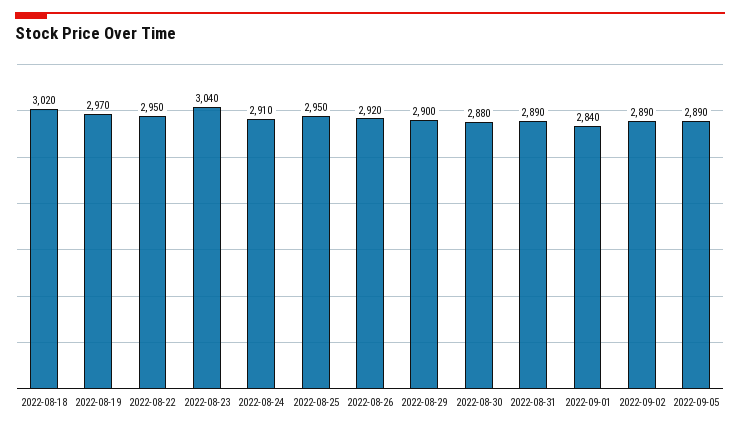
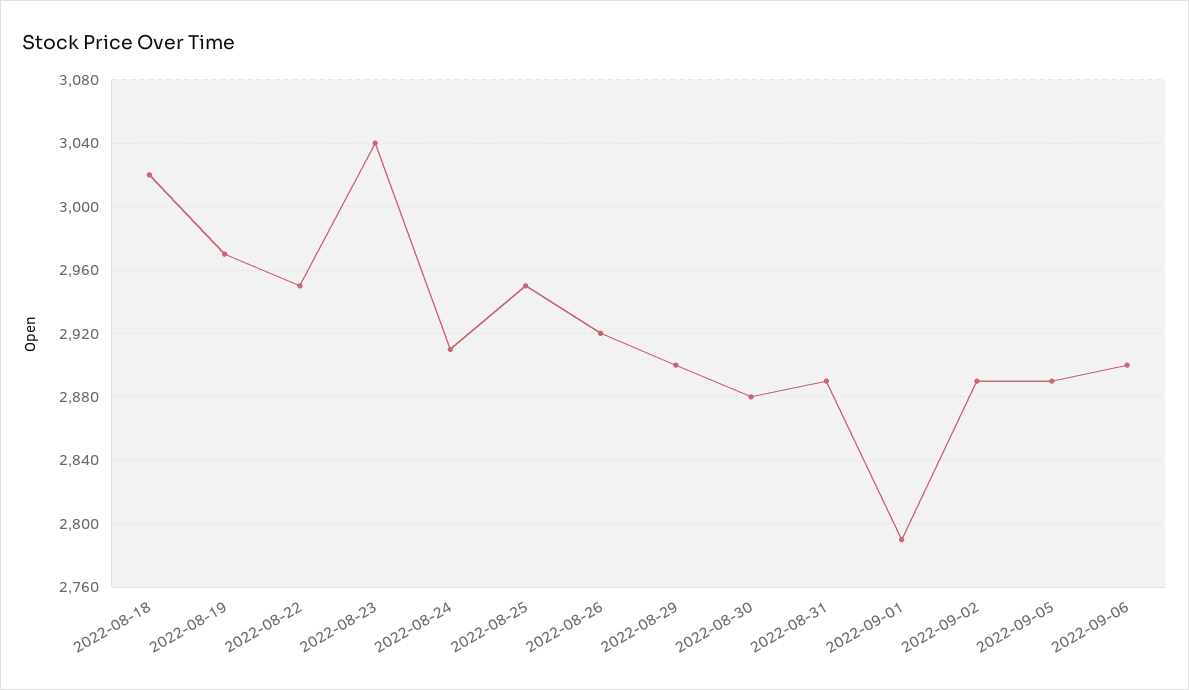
2022-09-01: 2840 -> 2790
2022-09-06: none -> 2900

